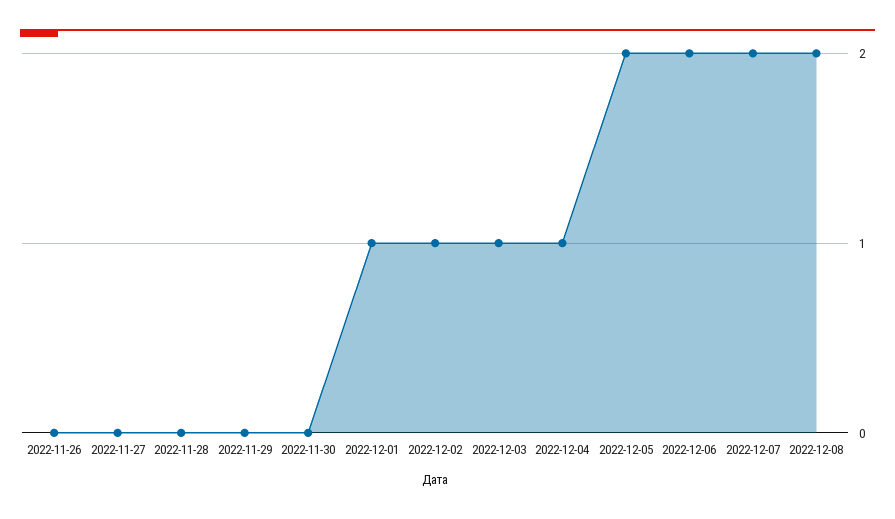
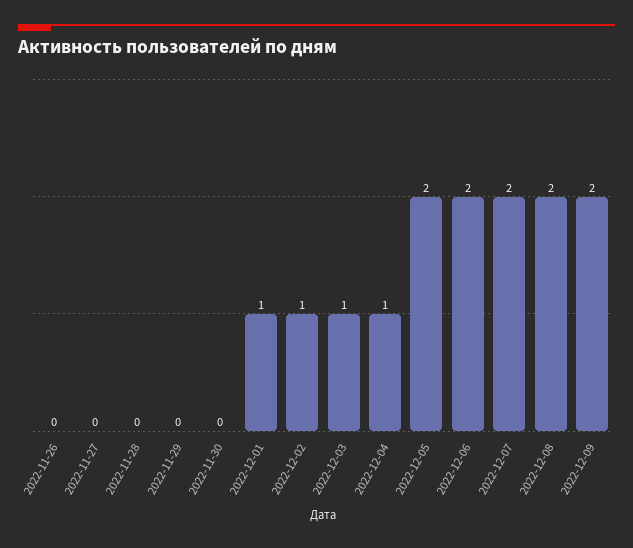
2022-12-09: none -> 2

